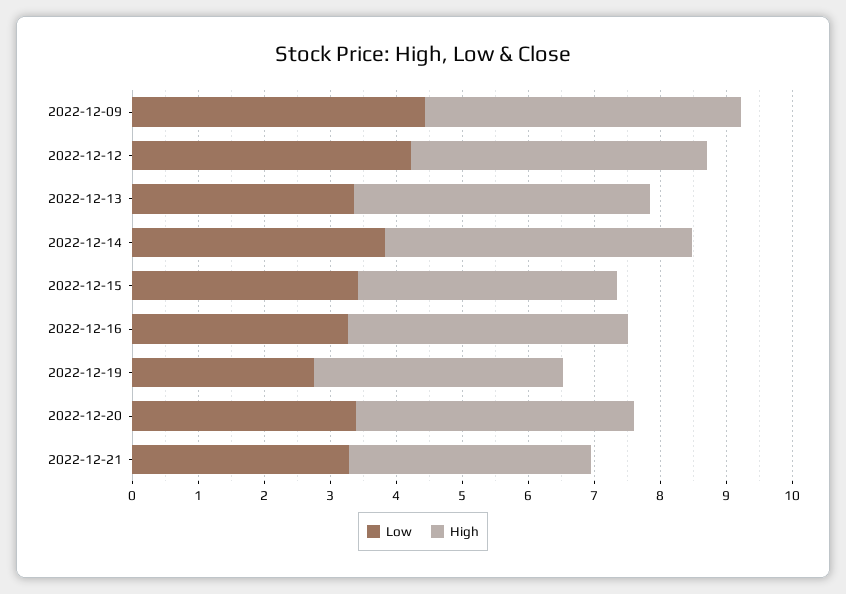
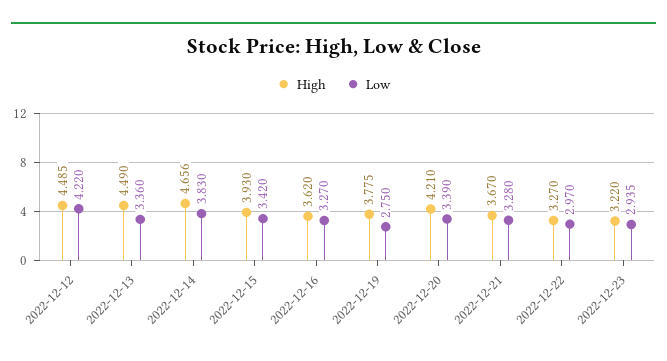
Low, 2022-12-09: 4.4 -> none
High, 2022-12-09: 4.8 -> none
High, 2022-12-16: 4.2 -> 3.62
High, 2022-12-22: none -> 3.27
Low, 2022-12-22: none -> 2.97
High, 2022-12-23: none -> 3.22
Low, 2022-12-23: none -> 2.935

